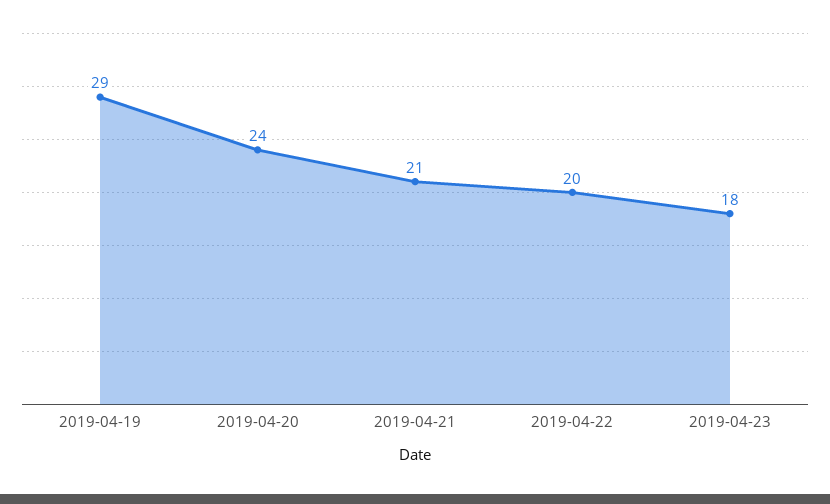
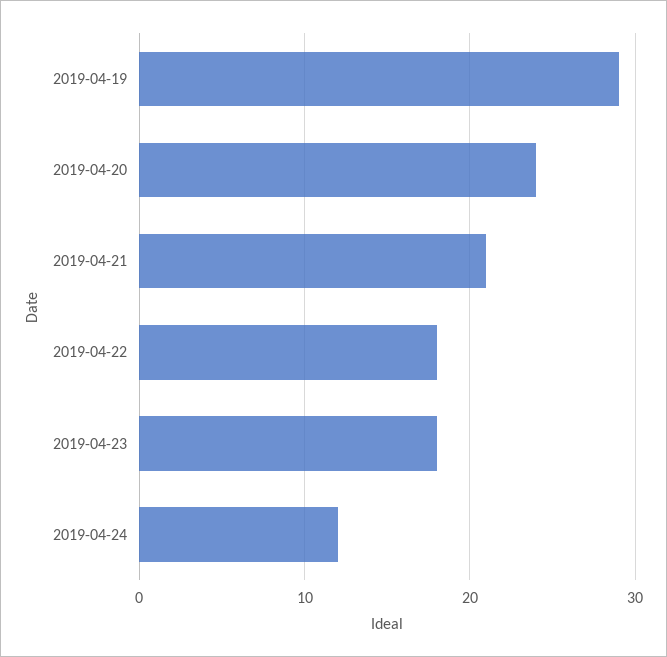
2019-04-22: 20 -> 18
2019-04-24: none -> 12

